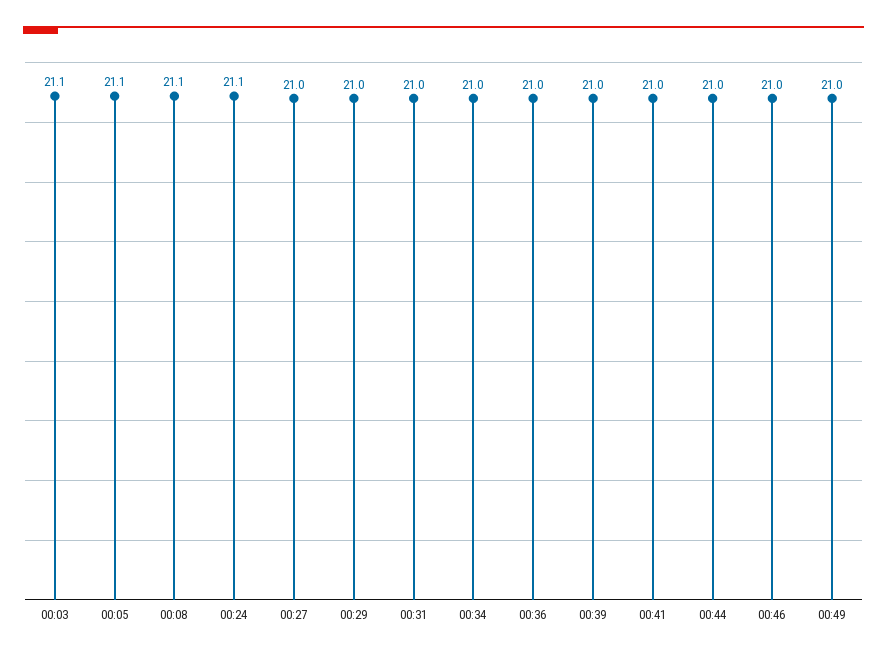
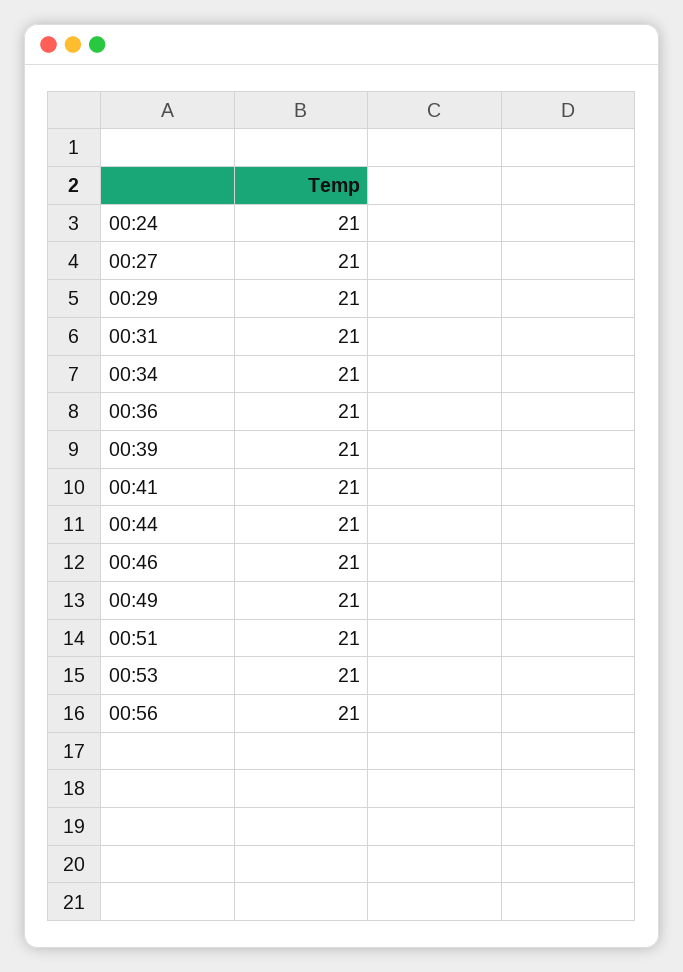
00:03: 21.1 -> none
00:05: 21.1 -> none
00:08: 21.1 -> none
00:24: 21.1 -> 21
00:51: none -> 21
00:53: none -> 21
00:56: none -> 21

